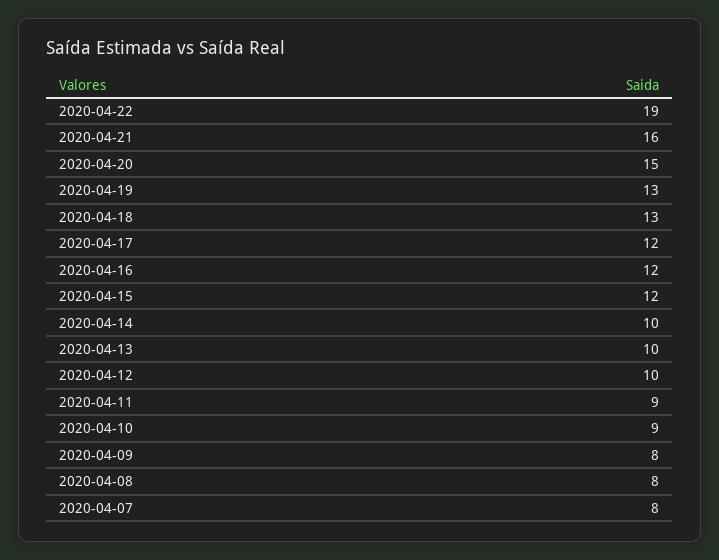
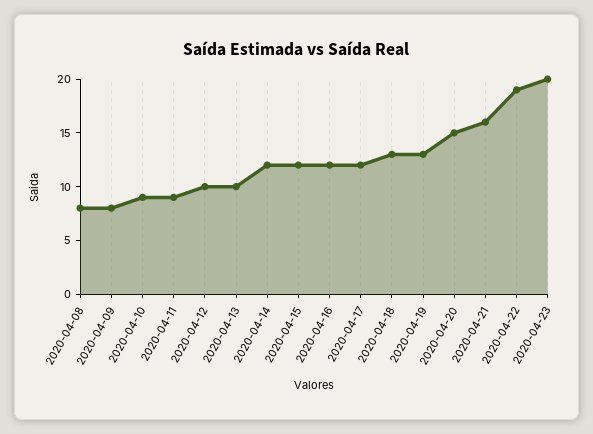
2020-04-14: 10 -> 12
2020-04-07: 8 -> none
2020-04-23: none -> 20

